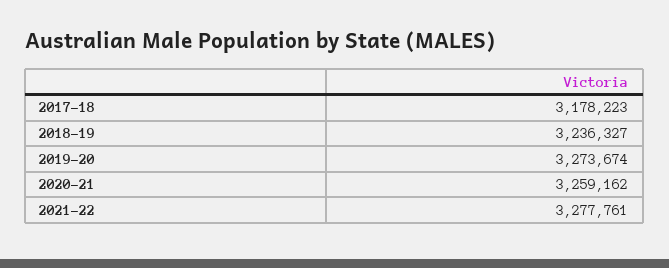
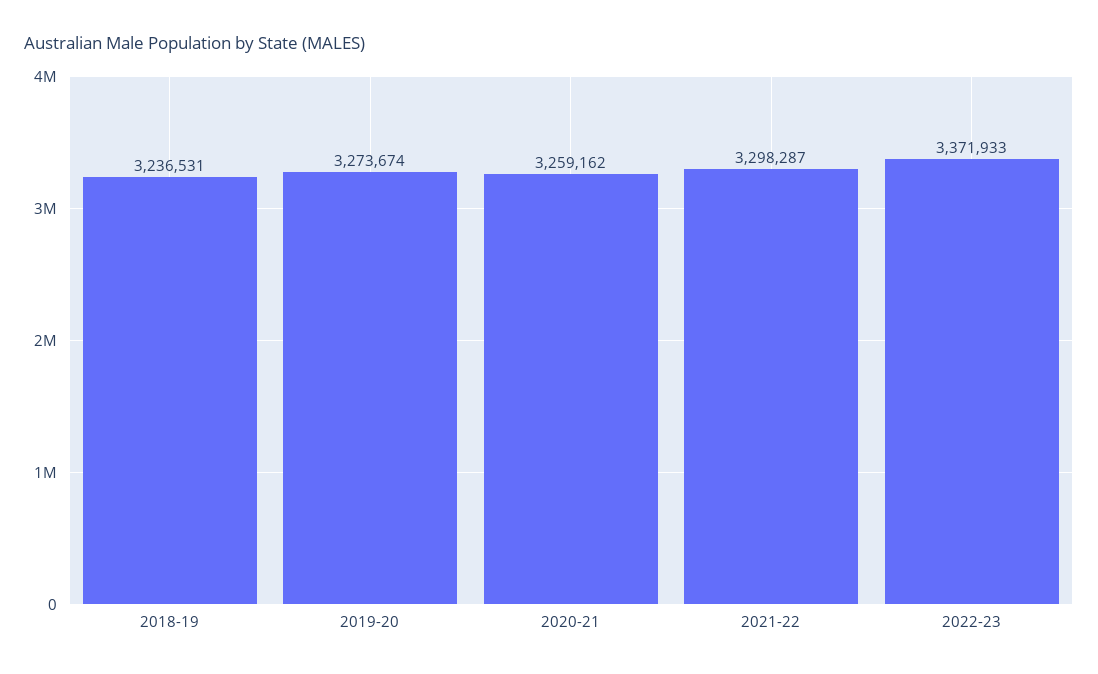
2017-18: 3178223 -> none
2018-19: 3236327 -> 3236531
2021-22: 3277761 -> 3298287
2022-23: none -> 3371933

